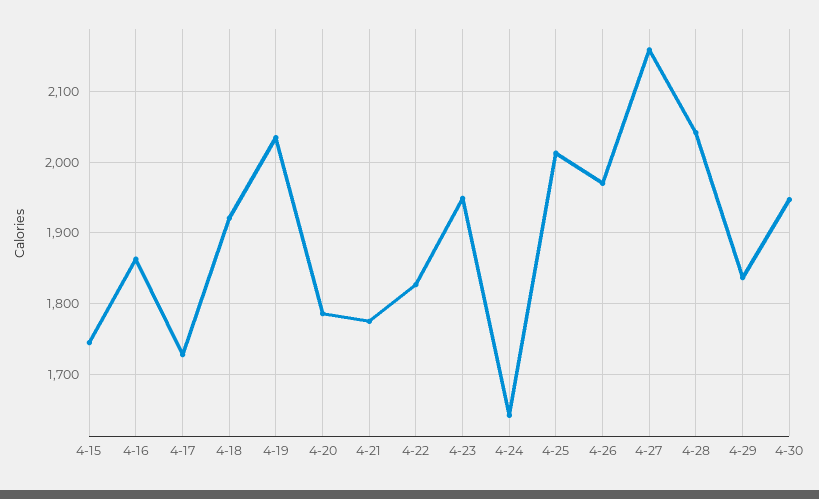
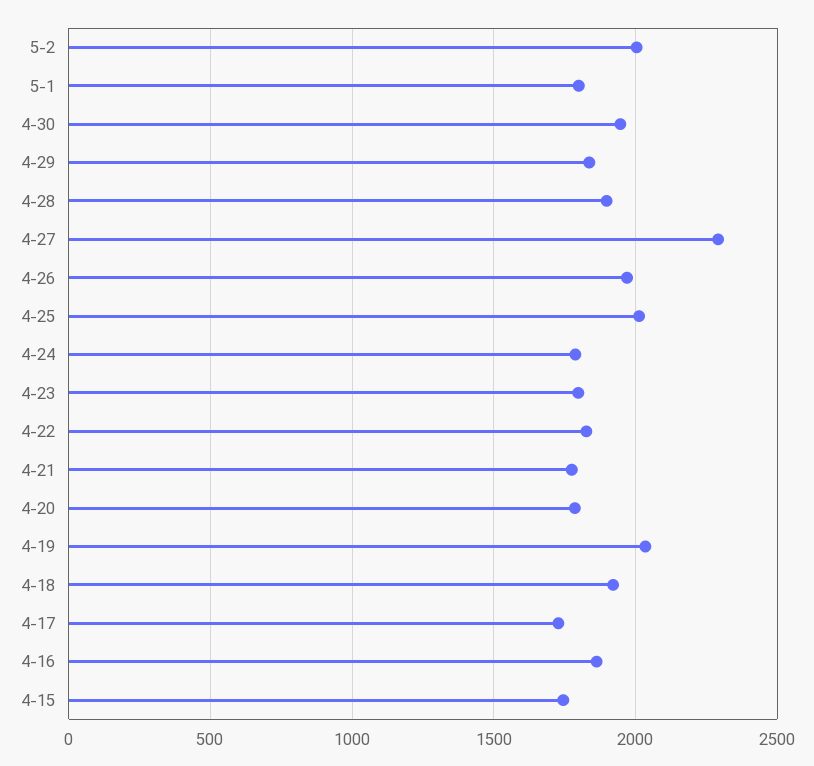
4-23: 1950 -> 1800
4-24: 1640 -> 1800
4-27: 2160 -> 2300
4-28: 2040 -> 1900
5-2: none -> 2000
5-1: none -> 1800

